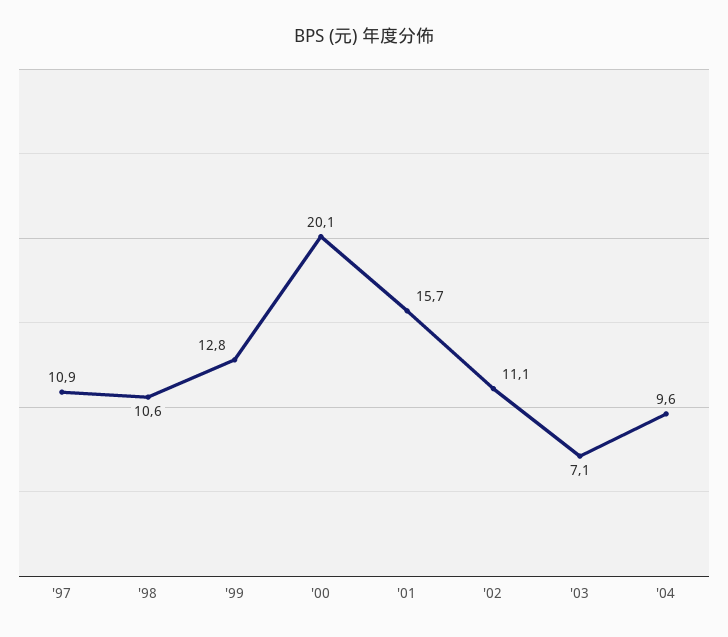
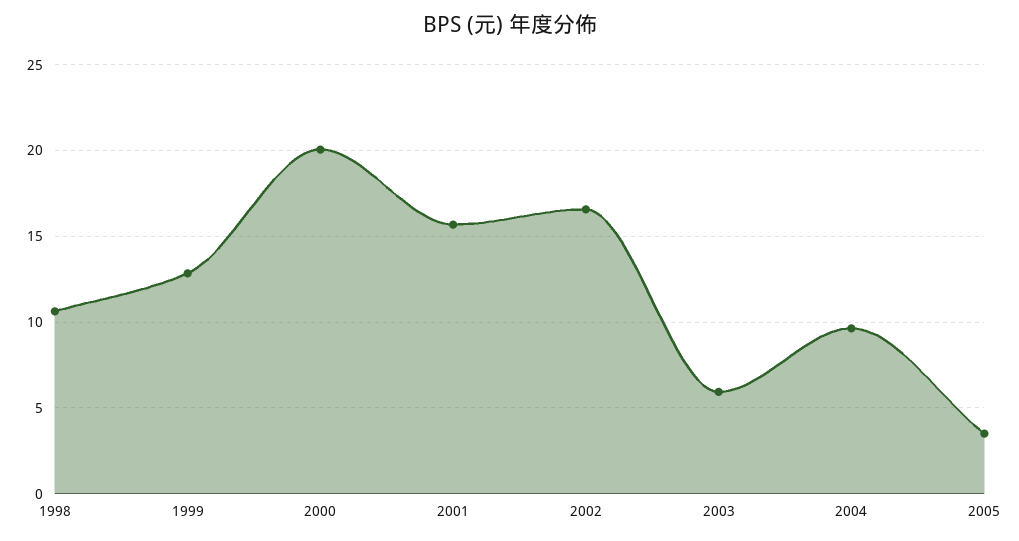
'97: 10.9 -> none
'02: 11.1 -> 16.5
'03: 7.1 -> 6
2005: none -> 3.5

